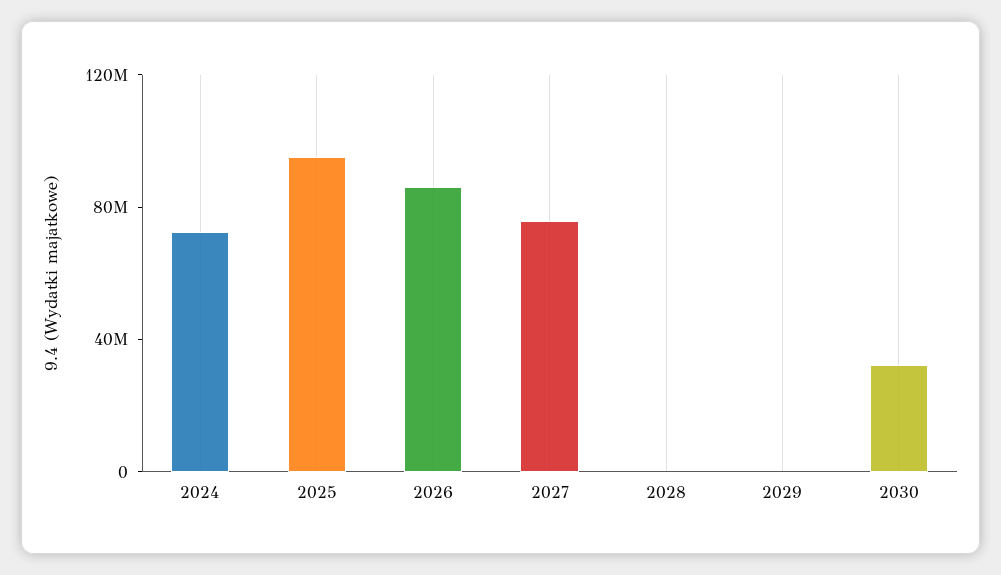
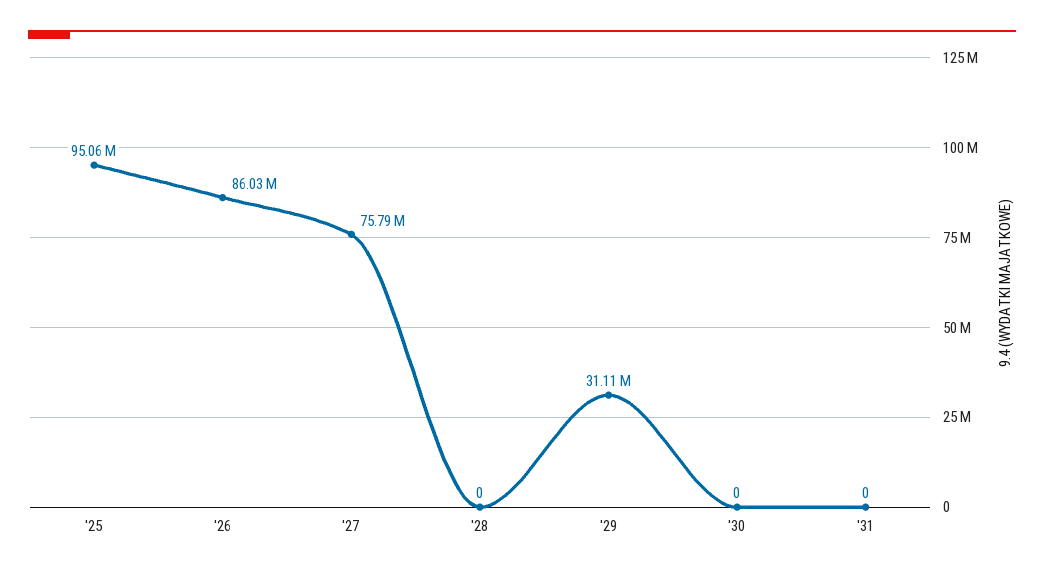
2024: 70000000 -> none
2029: 0 -> 31110000
2030: 30000000 -> 0
'31: none -> 0

